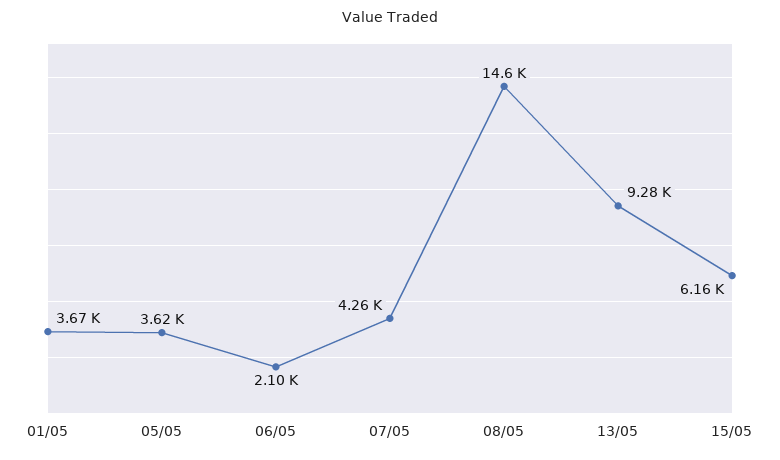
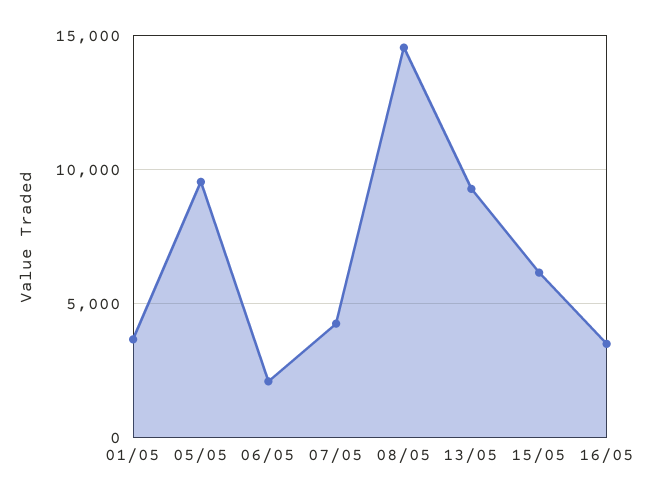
05/05: 3620 -> 9500
16/05: none -> 3500

